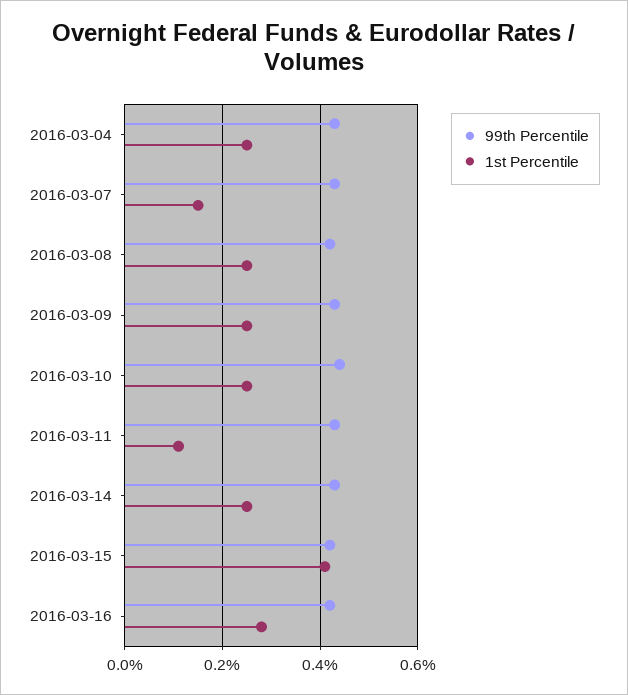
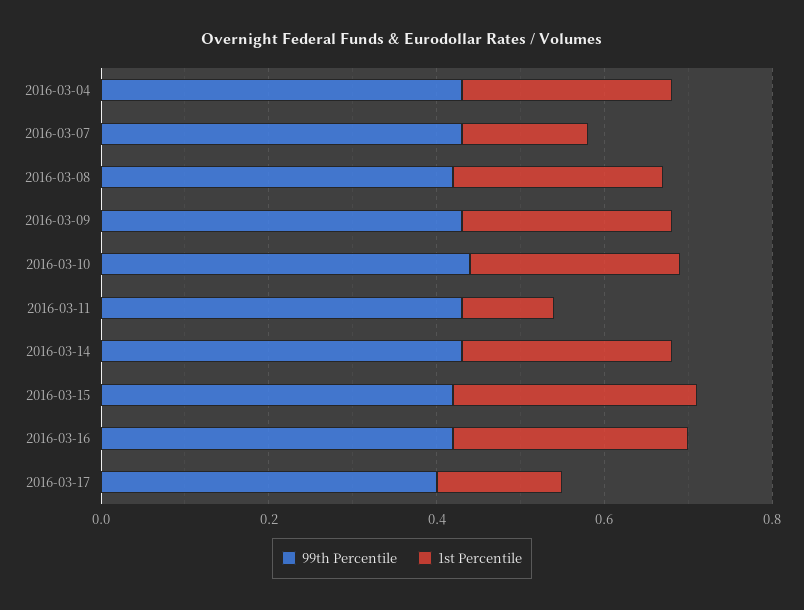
1st Percentile, 2016-03-15: 0.4 -> 0.3
99th Percentile, 2016-03-17: none -> 0.4
1st Percentile, 2016-03-17: none -> 0.15

